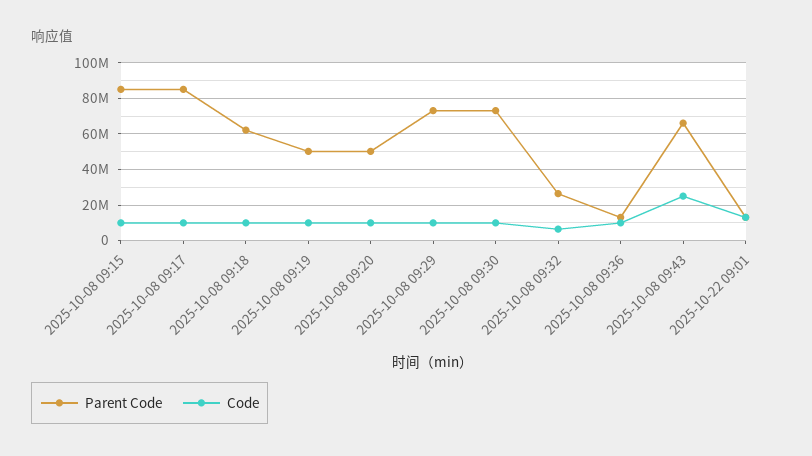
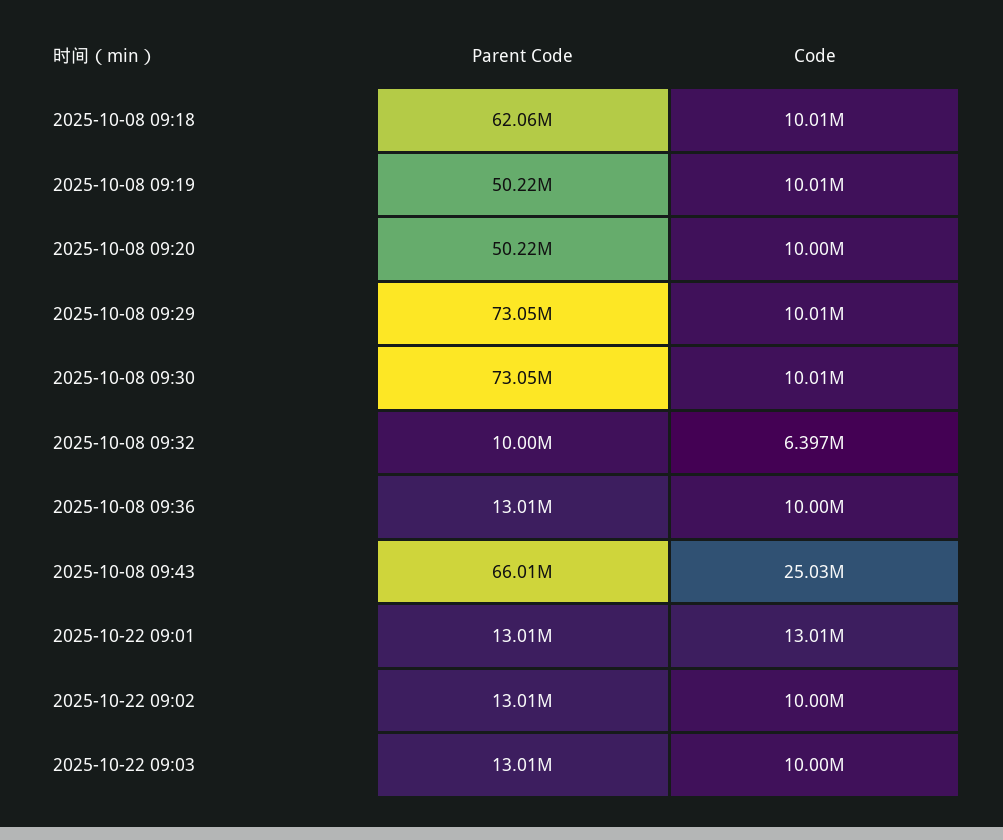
Parent Code, 2025-10-08 09:15: 85000000 -> none
Code, 2025-10-08 09:15: 10000000 -> none
Parent Code, 2025-10-08 09:17: 85000000 -> none
Code, 2025-10-08 09:17: 10000000 -> none
Parent Code, 2025-10-08 09:32: 25000000 -> 10000000
Parent Code, 2025-10-22 09:02: none -> 13010000
Code, 2025-10-22 09:02: none -> 10000000
Parent Code, 2025-10-22 09:03: none -> 13010000
Code, 2025-10-22 09:03: none -> 10000000

